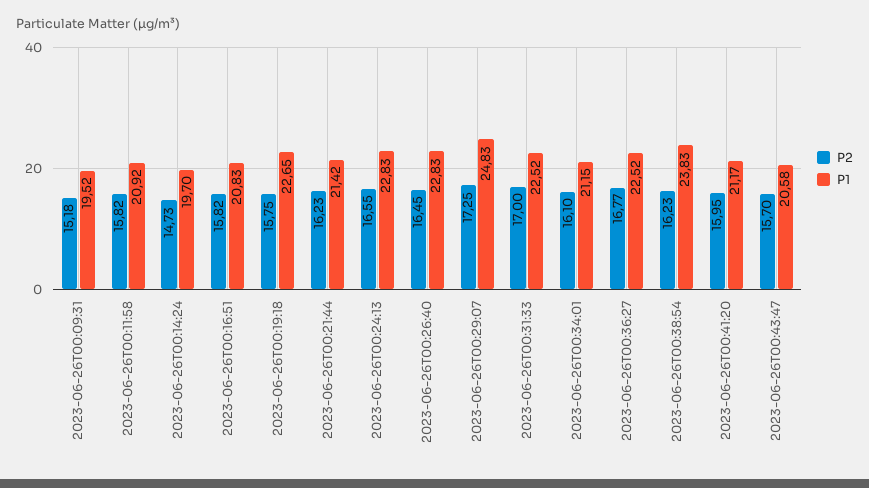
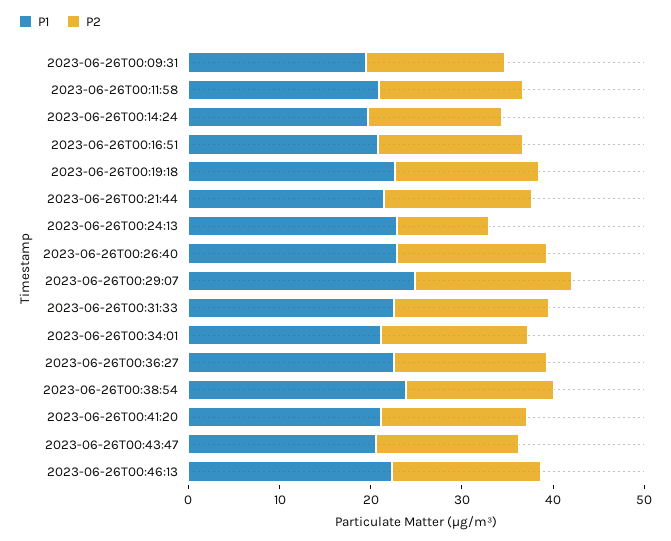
P2, 2023-06-26T00:24:13: 16.55 -> 10
P1, 2023-06-26T00:46:13: none -> 22
P2, 2023-06-26T00:46:13: none -> 16

